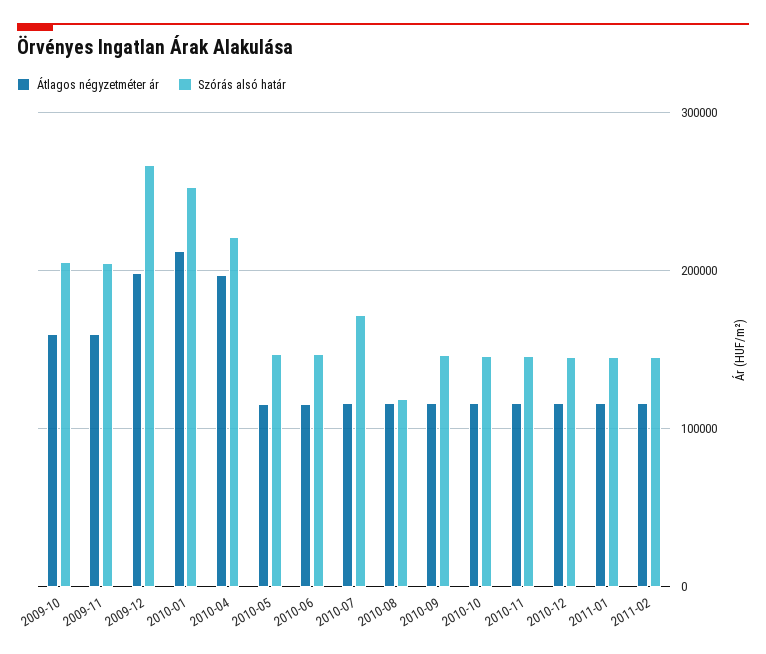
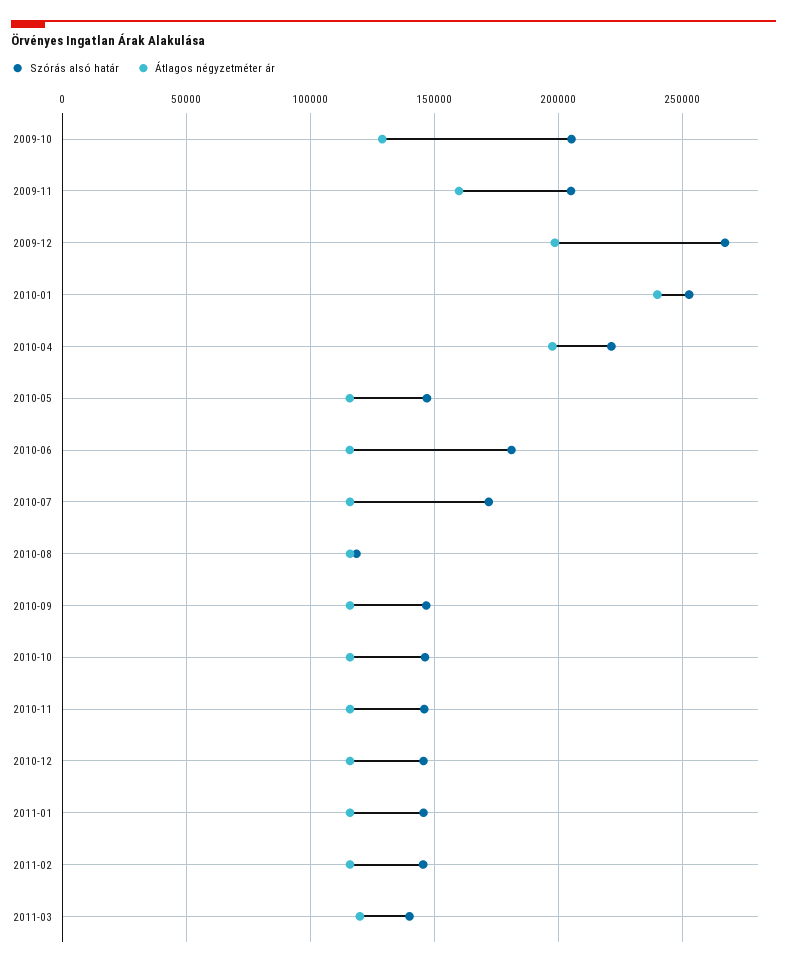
Átlagos négyzetméter ár, 2009-10: 160000 -> 130000
Átlagos négyzetméter ár, 2010-01: 210000 -> 240000
Szórás alsó határ, 2010-06: 150000 -> 180000
Szórás alsó határ, 2011-03: none -> 140000
Átlagos négyzetméter ár, 2011-03: none -> 120000

